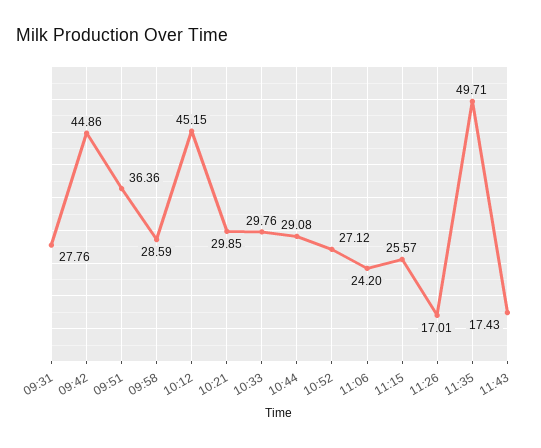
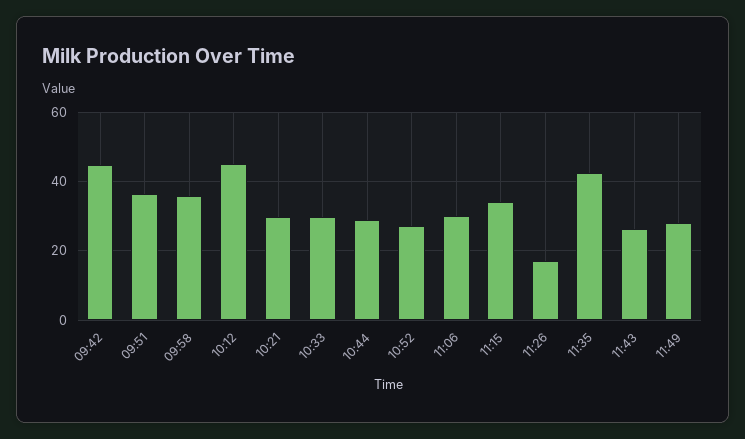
09:31: 27.76 -> none
09:58: 28.59 -> 36
11:06: 24.2 -> 30
11:15: 25.57 -> 34
11:35: 49.71 -> 42
11:43: 17.43 -> 26
11:49: none -> 28

